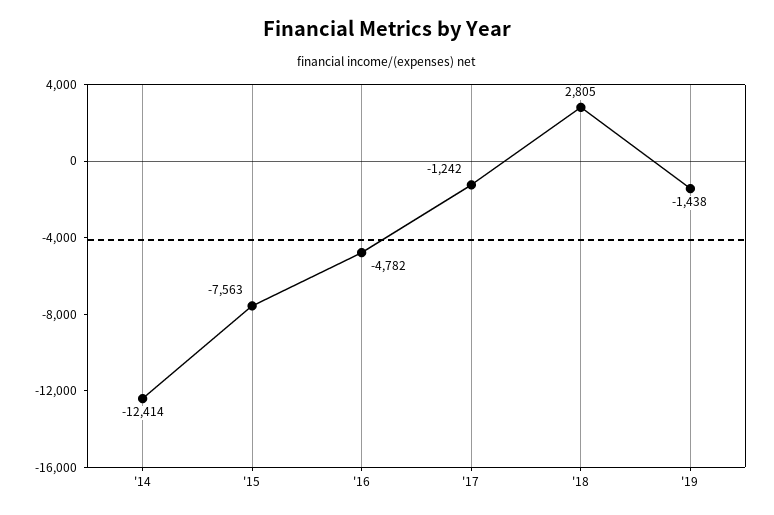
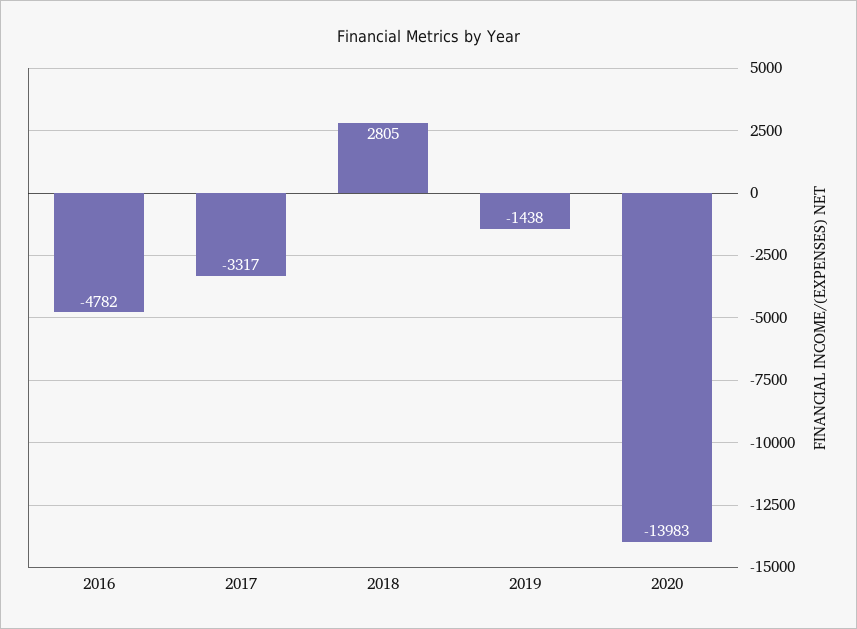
'14: -12414 -> none
'15: -7563 -> none
'17: -1242 -> -3317
2020: none -> -13983

